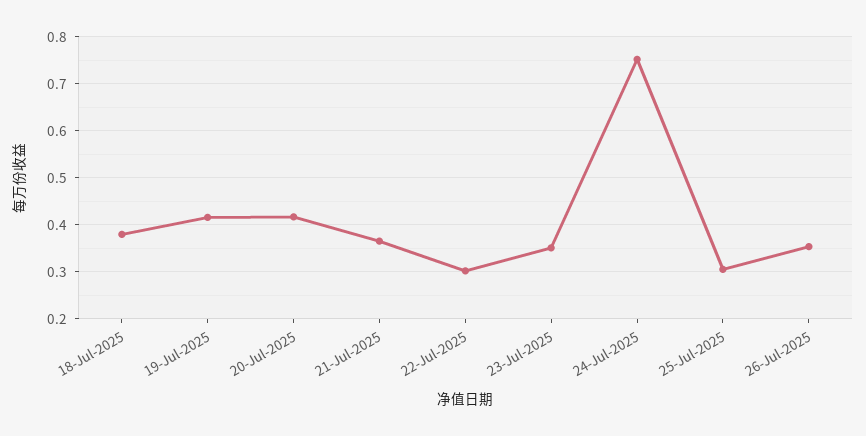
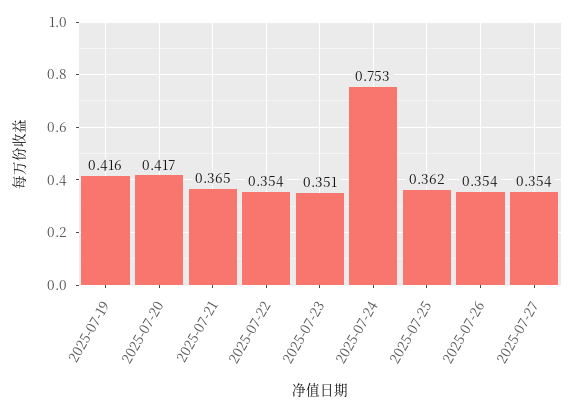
18-Jul-2025: 0.38 -> none
22-Jul-2025: 0.3 -> 0.354
25-Jul-2025: 0.3 -> 0.362
2025-07-27: none -> 0.354

